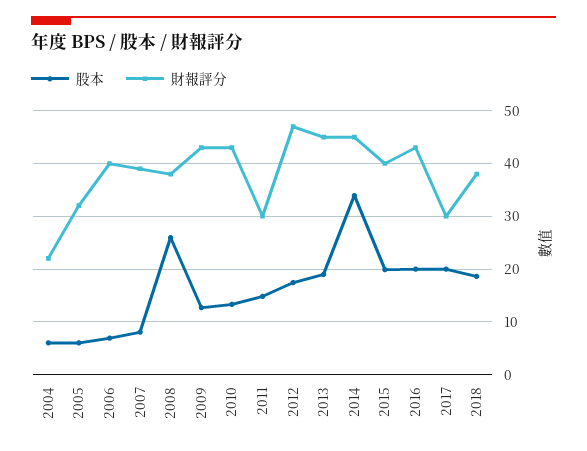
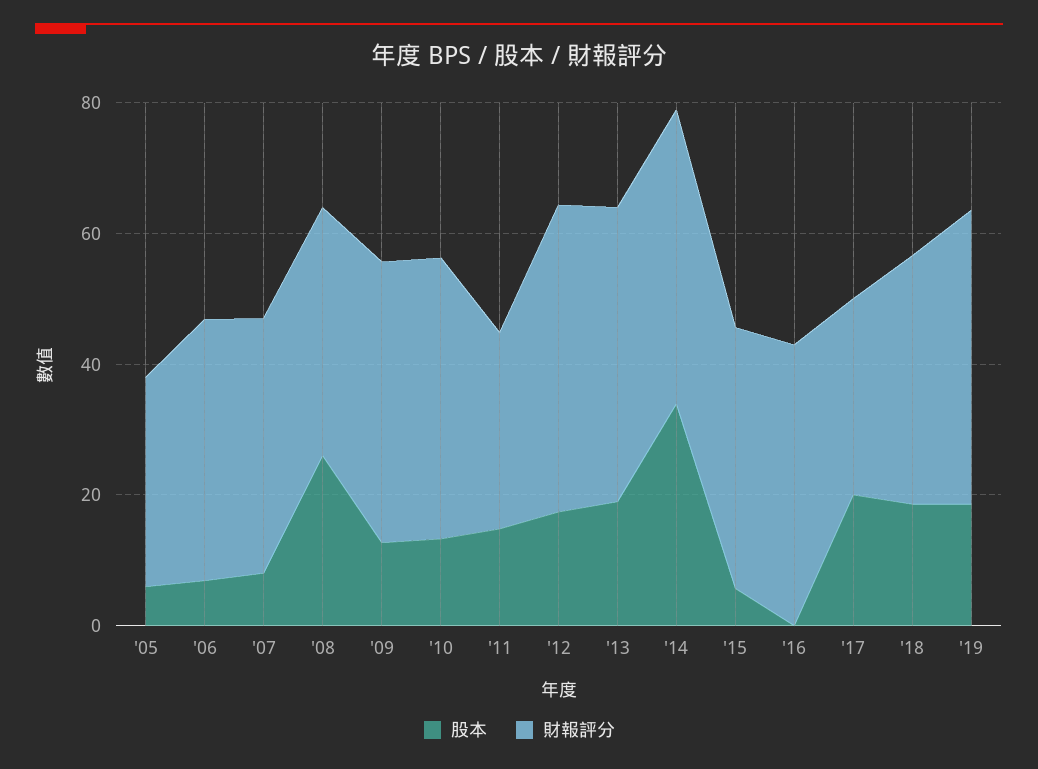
股本, 2004: 6 -> none
財報評分, 2004: 22 -> none
股本, 2015: 20 -> 5
股本, 2016: 20 -> 0
股本, '19: none -> 20
財報評分, '19: none -> 45

